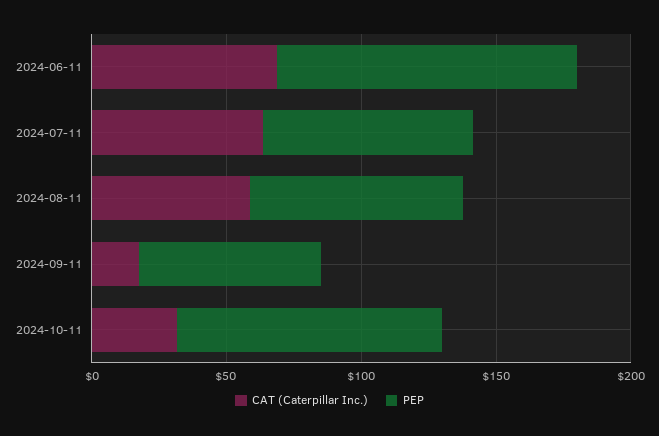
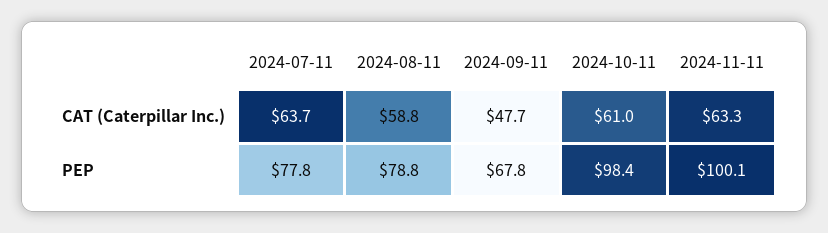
CAT (Caterpillar Inc.), 2024-06-11: 70 -> none
PEP, 2024-06-11: 110 -> none
CAT (Caterpillar Inc.), 2024-09-11: 20 -> 47.7
CAT (Caterpillar Inc.), 2024-10-11: 30 -> 61
CAT (Caterpillar Inc.), 2024-11-11: none -> 63.3
PEP, 2024-11-11: none -> 100.1

